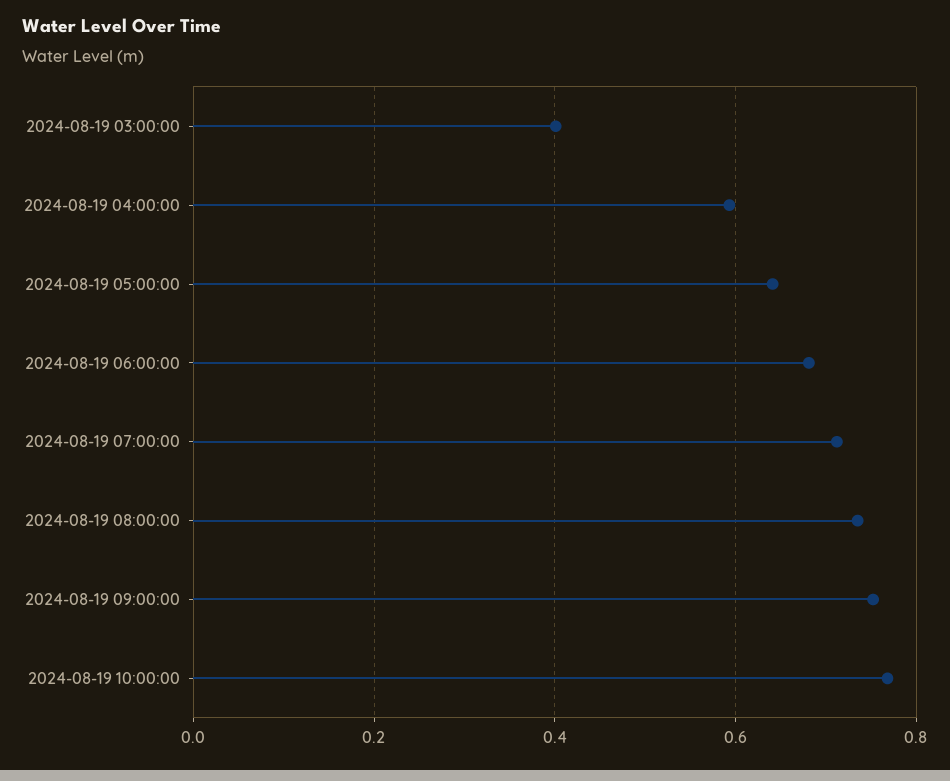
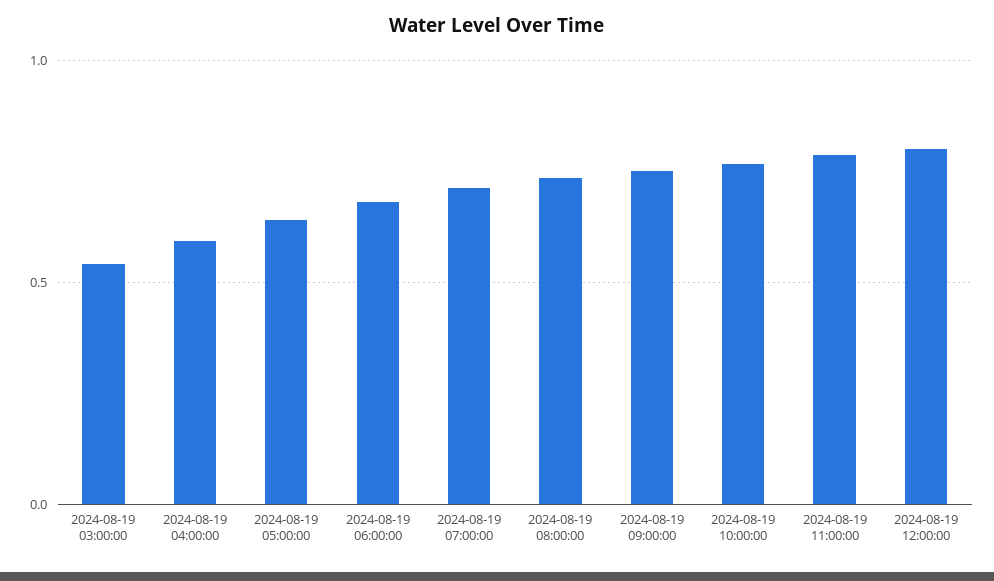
2024-08-19 03:00:00: 0.4 -> 0.55
2024-08-19 11:00:00: none -> 0.8
2024-08-19 12:00:00: none -> 0.8

